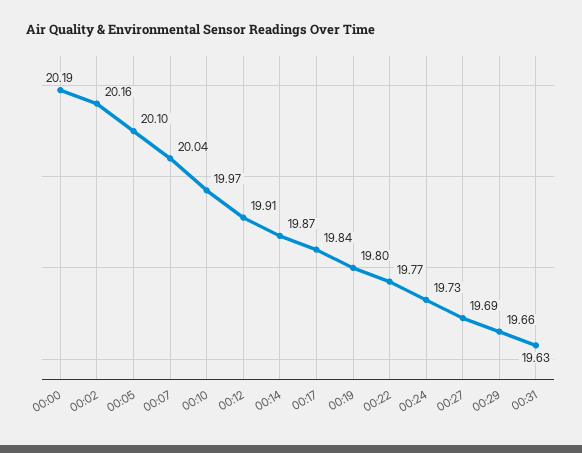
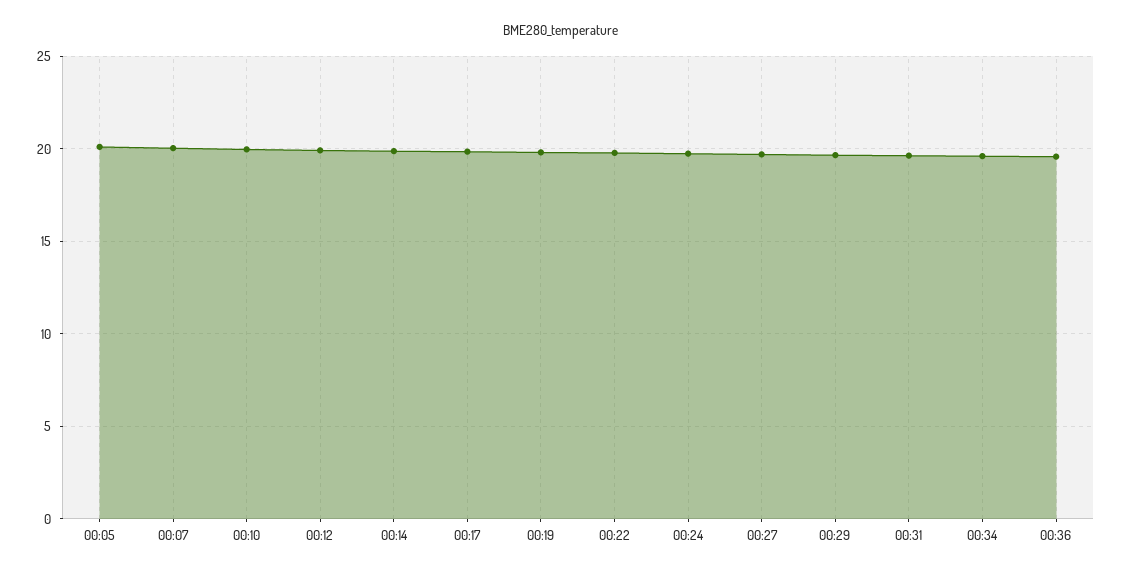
00:00: 20.19 -> none
00:02: 20.16 -> none
00:34: none -> 19.5
00:36: none -> 19.5

